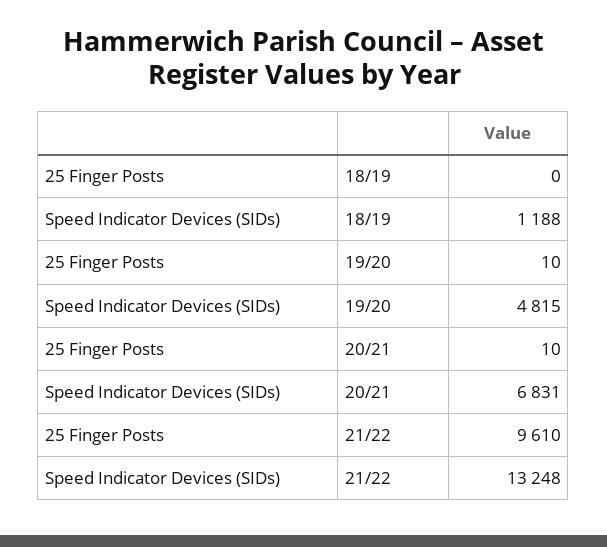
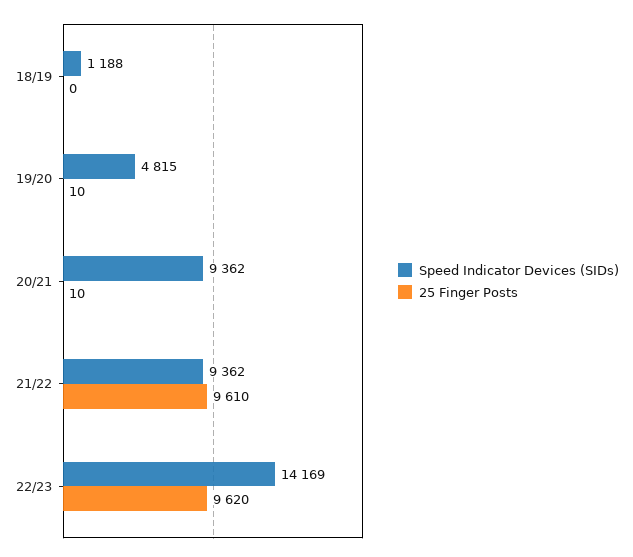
Speed Indicator Devices (SIDs), 20/21: 6831 -> 9362
Speed Indicator Devices (SIDs), 21/22: 13248 -> 9362
Speed Indicator Devices (SIDs), 22/23: none -> 14169
25 Finger Posts, 22/23: none -> 9620

